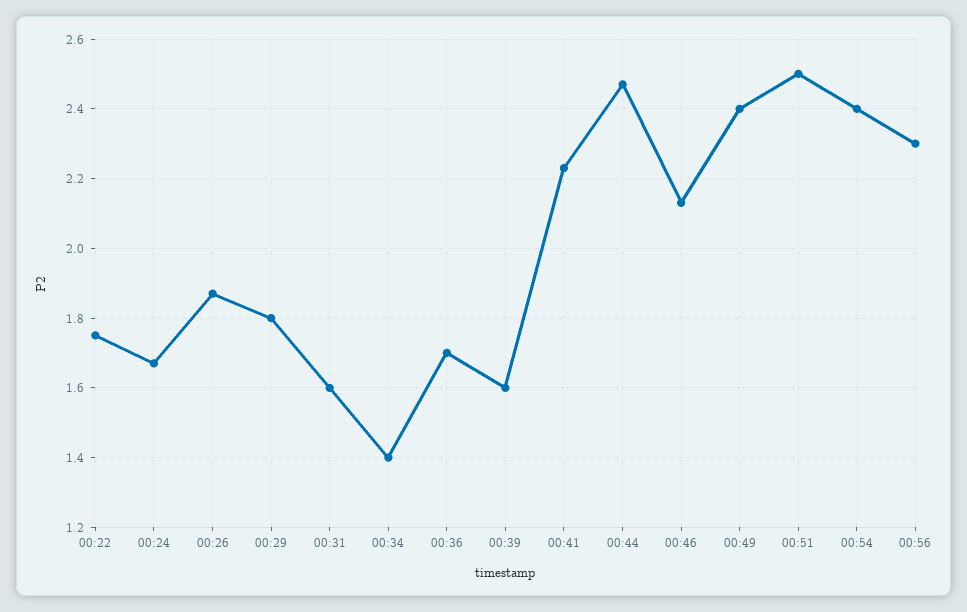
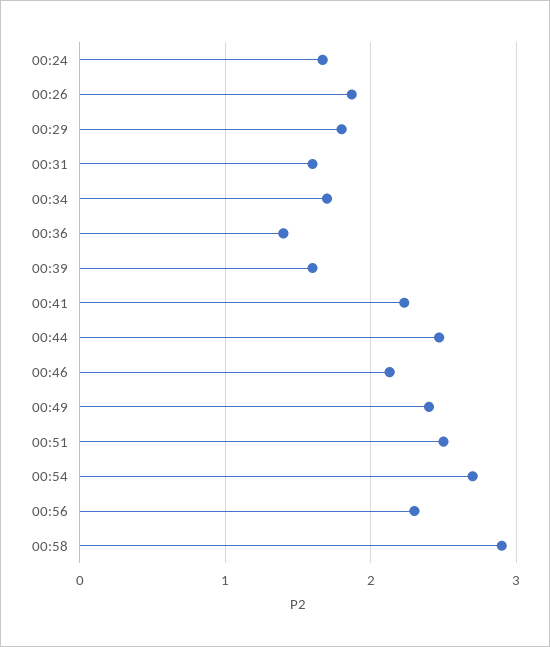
00:22: 1.75 -> none
00:34: 1.4 -> 1.7
00:36: 1.7 -> 1.4
00:54: 2.4 -> 2.7
00:58: none -> 2.9

